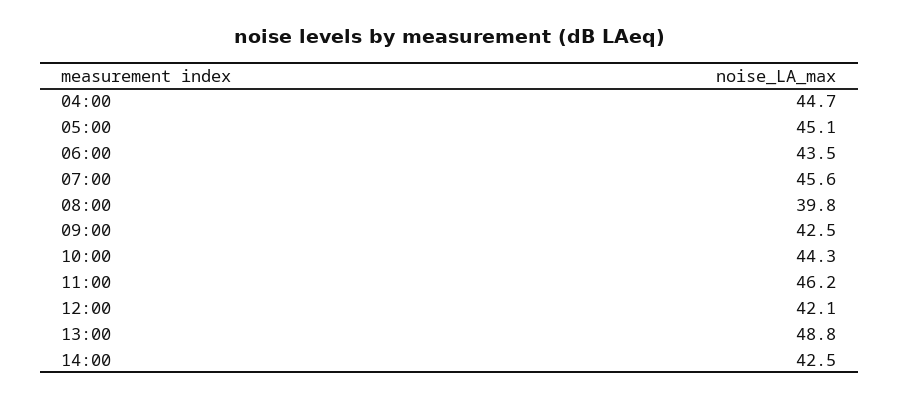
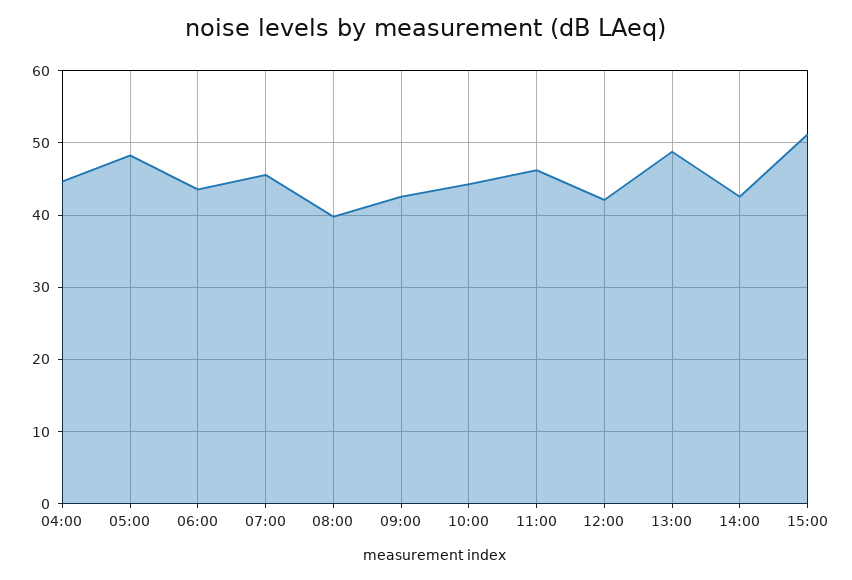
05:00: 45.1 -> 48
15:00: none -> 51

